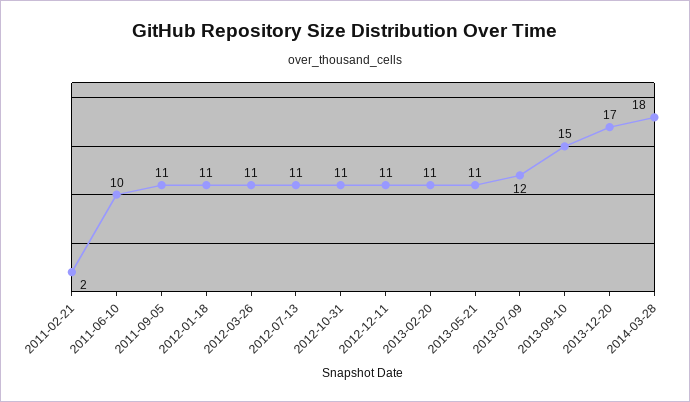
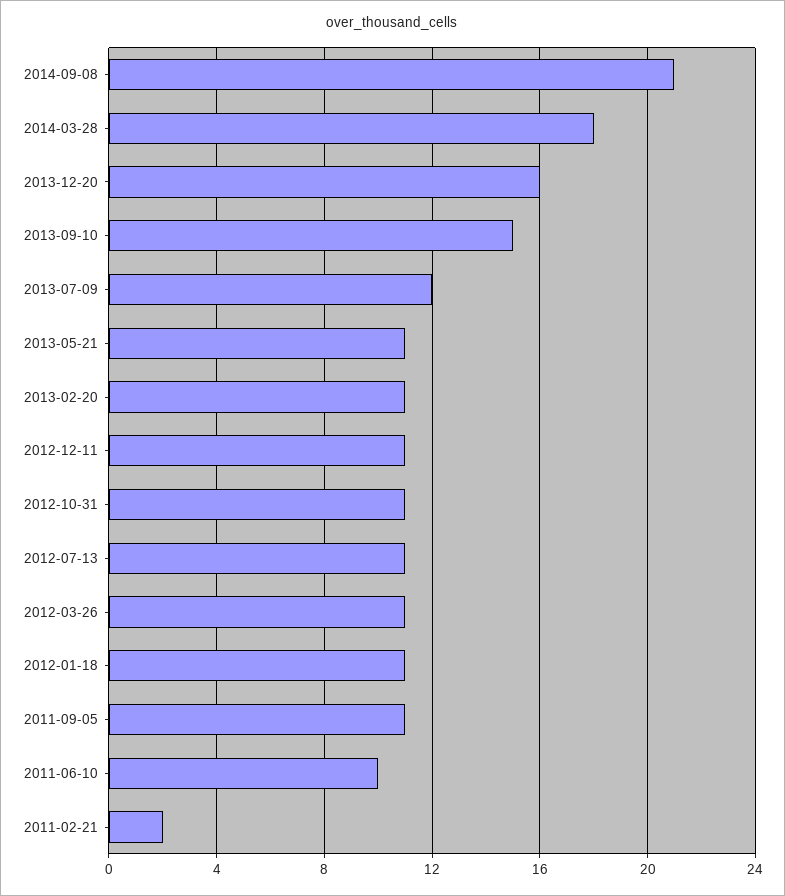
2013-12-20: 17 -> 16
2014-09-08: none -> 21

